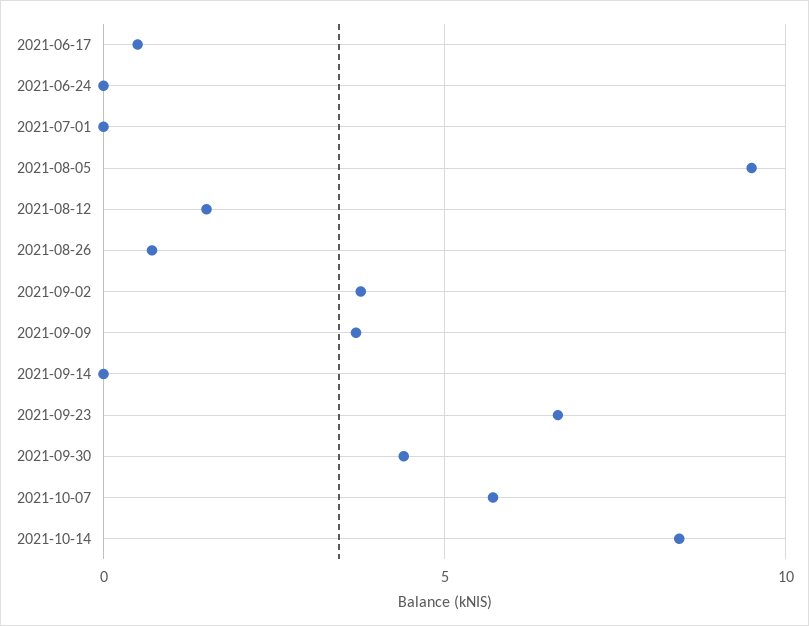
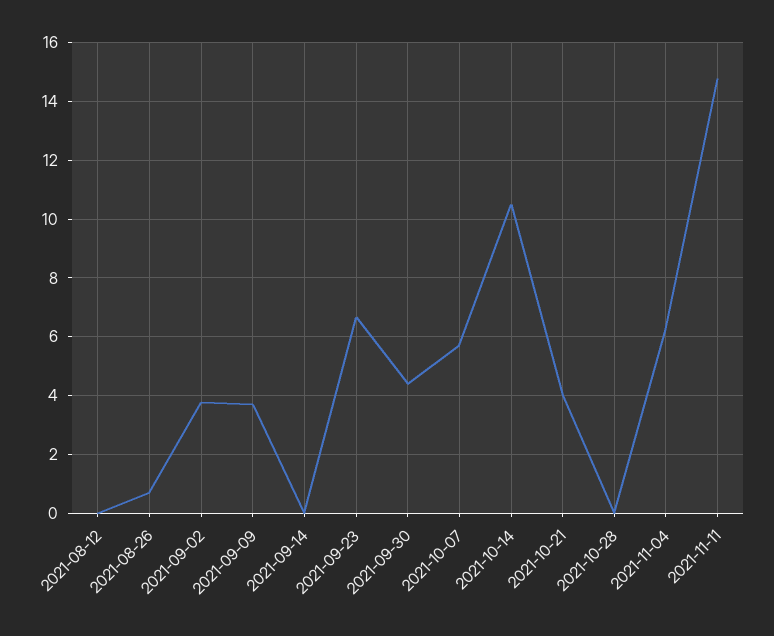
2021-06-17: 0.5 -> none
2021-06-24: 0 -> none
2021-07-01: 0 -> none
2021-08-05: 9.5 -> none
2021-08-12: 1.5 -> 0
2021-10-14: 8.5 -> 10.5
2021-10-21: none -> 4
2021-10-28: none -> 0
2021-11-04: none -> 6.25
2021-11-11: none -> 14.75

